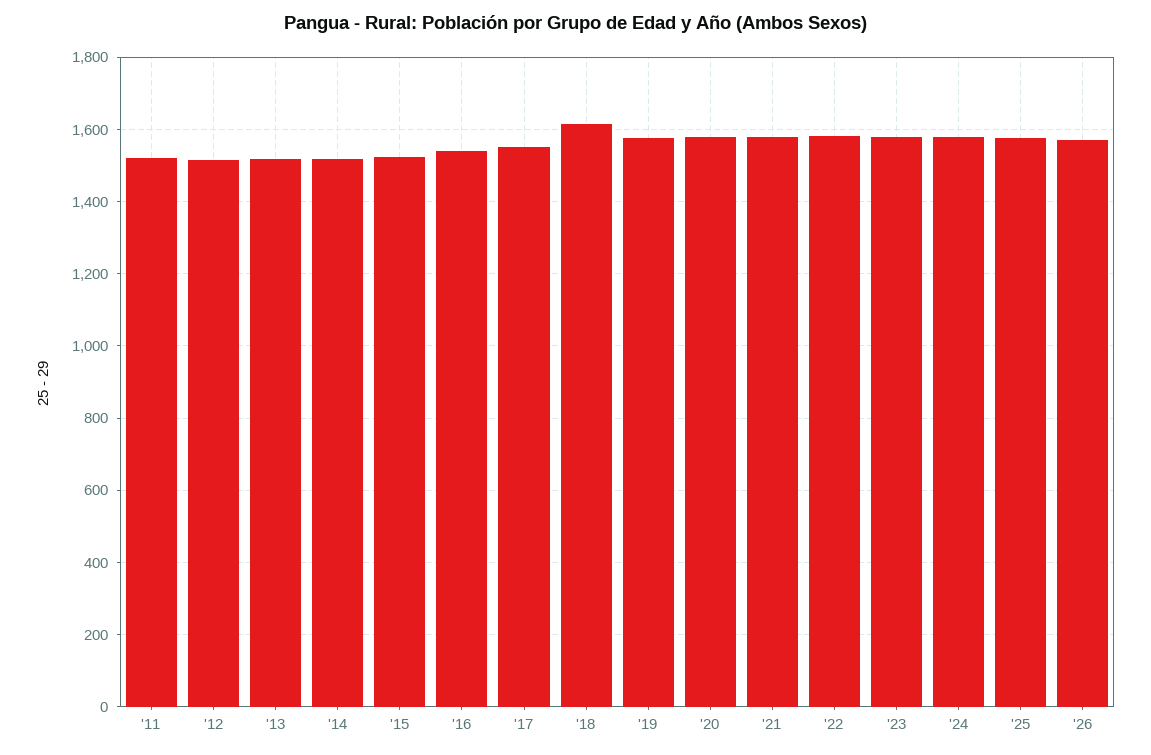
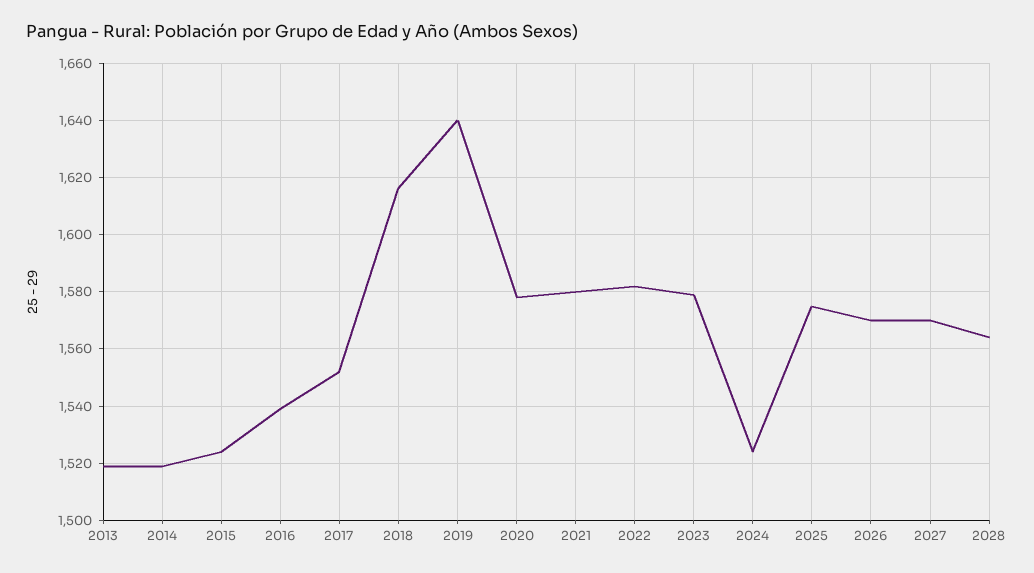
'11: 1520 -> none
'12: 1520 -> none
'19: 1580 -> 1640
'24: 1580 -> 1525
2027: none -> 1570
2028: none -> 1565

